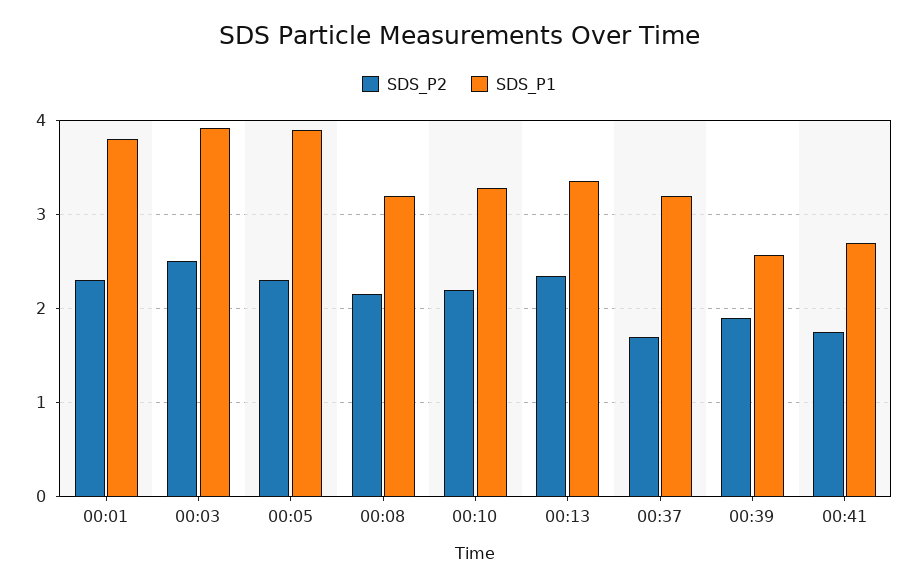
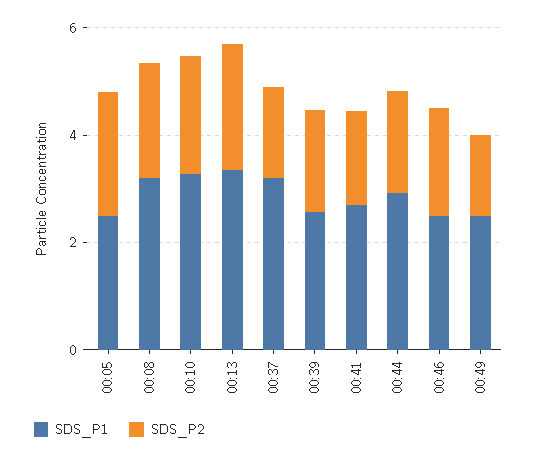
SDS_P2, 00:01: 2.3 -> none
SDS_P1, 00:01: 3.8 -> none
SDS_P2, 00:03: 2.5 -> none
SDS_P1, 00:03: 3.9 -> none
SDS_P1, 00:05: 3.9 -> 2.5
SDS_P1, 00:44: none -> 3
SDS_P2, 00:44: none -> 2
SDS_P1, 00:46: none -> 2.5
SDS_P2, 00:46: none -> 2
SDS_P1, 00:49: none -> 2.5
SDS_P2, 00:49: none -> 1.5

